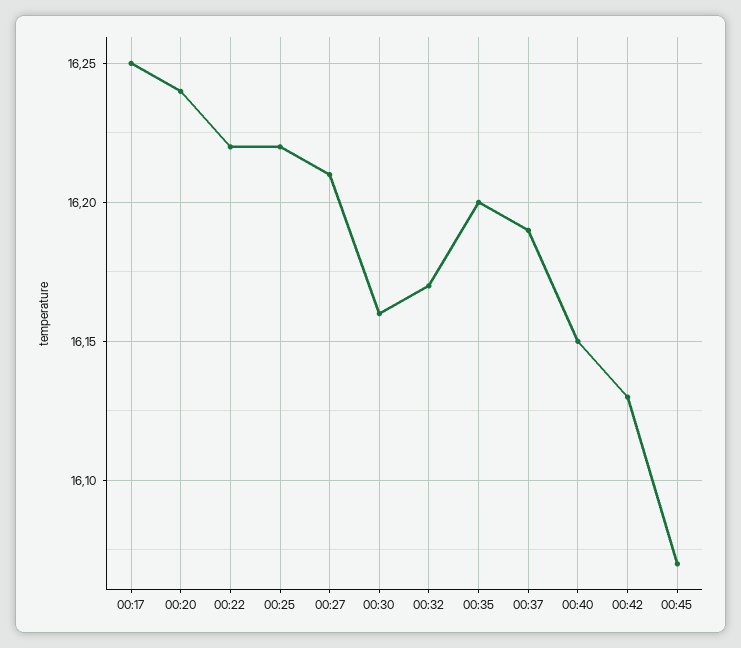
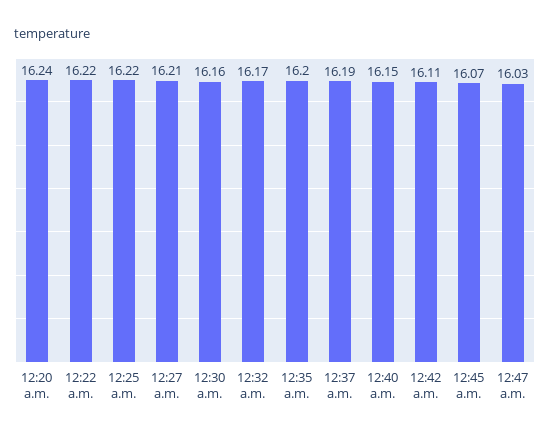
00:17: 16.25 -> none
00:42: 16.13 -> 16.11
12:47 a.m.: none -> 16.03

